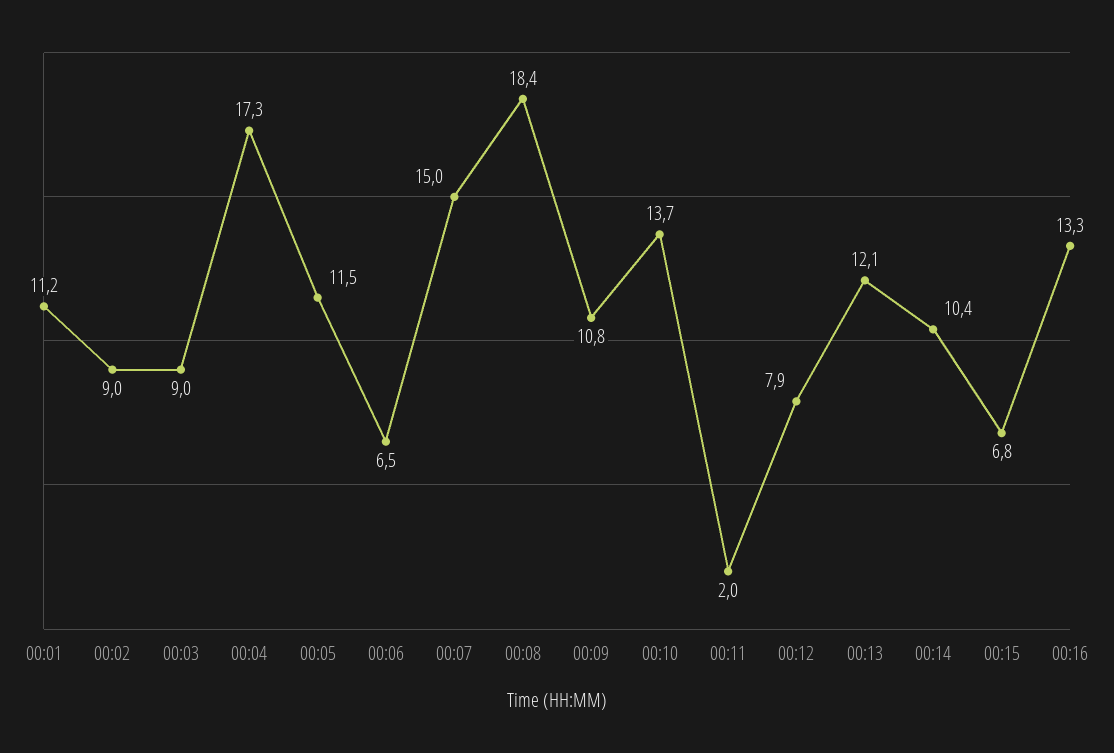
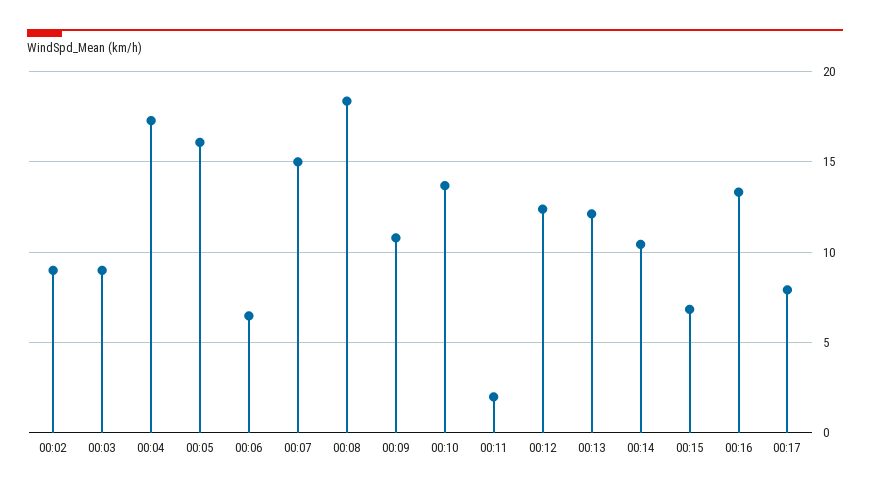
00:01: 11.2 -> none
00:05: 11.5 -> 16
00:12: 7.9 -> 12.5
00:17: none -> 8

